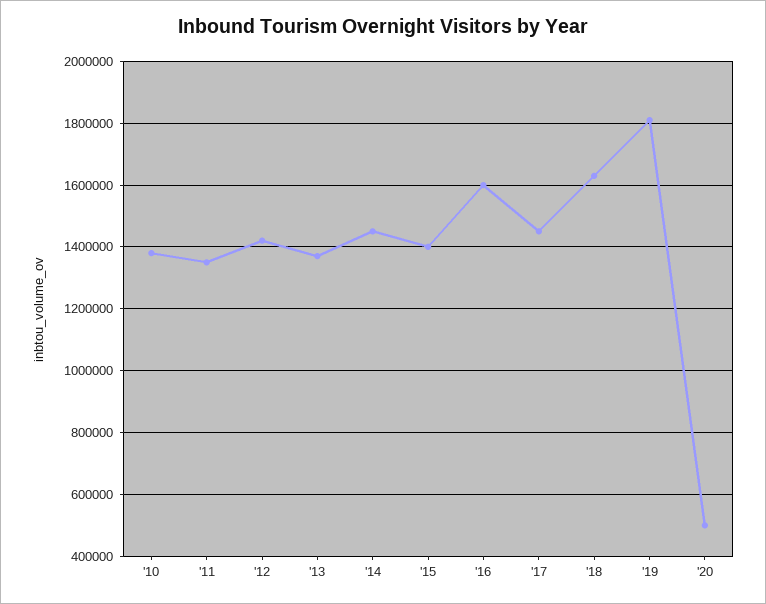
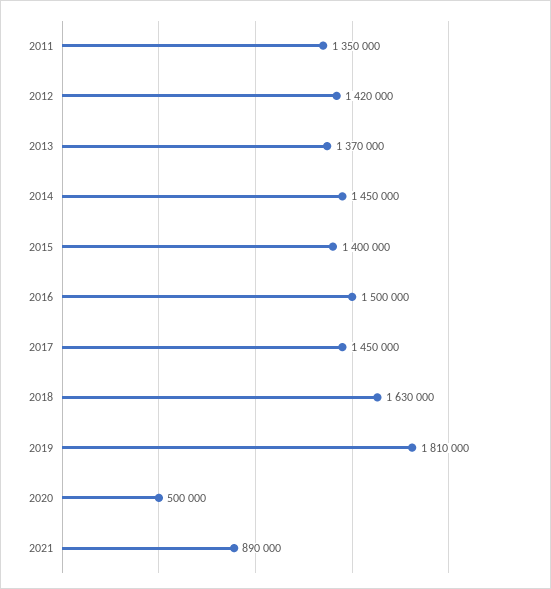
'10: 1380000 -> none
'16: 1600000 -> 1500000
2021: none -> 890000

